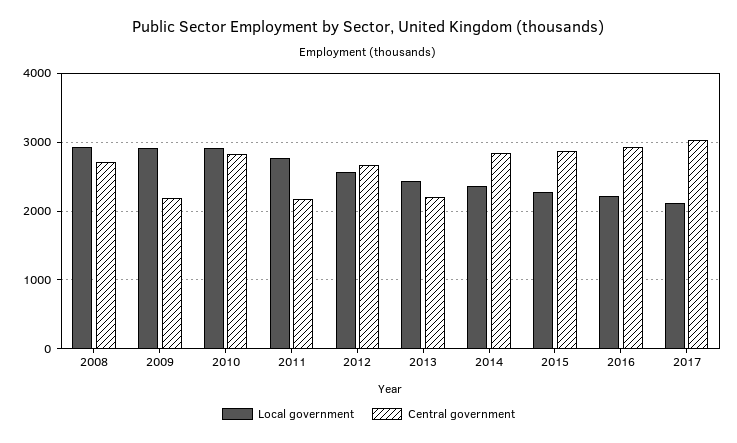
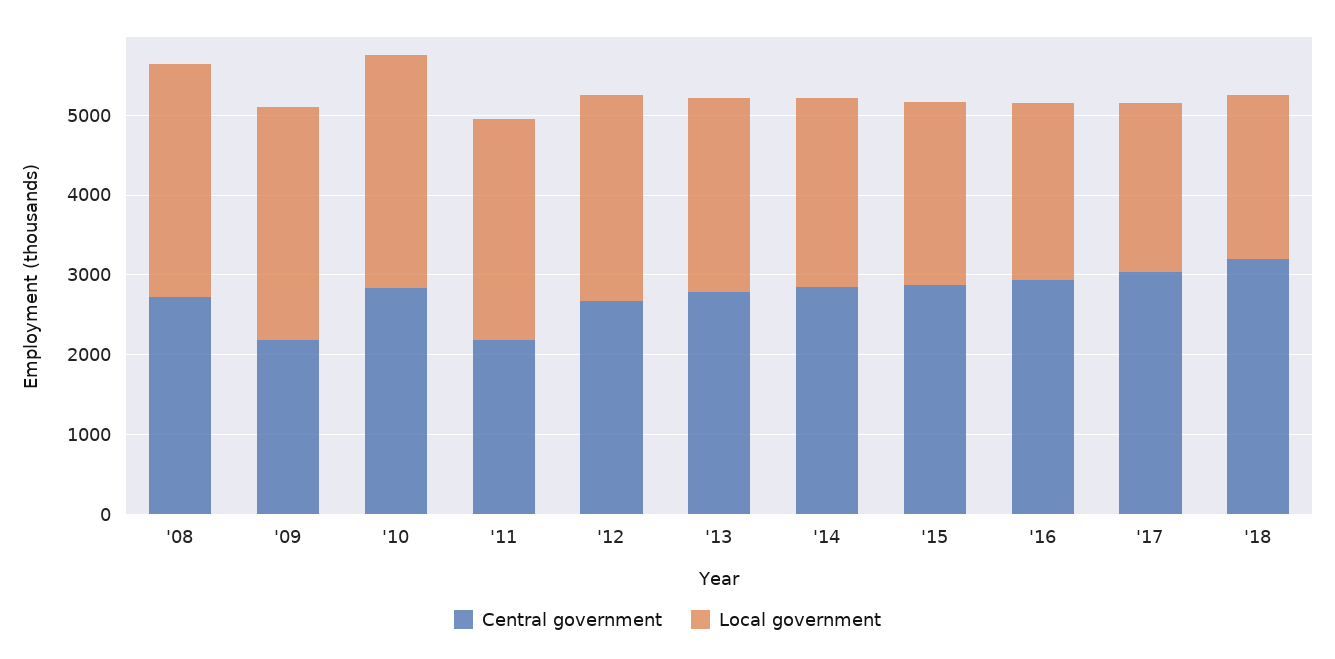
Central government, 2013: 2200 -> 2800
Central government, '18: none -> 3200
Local government, '18: none -> 2000

